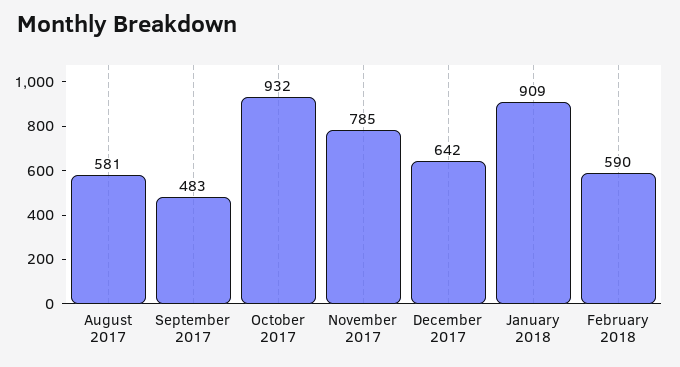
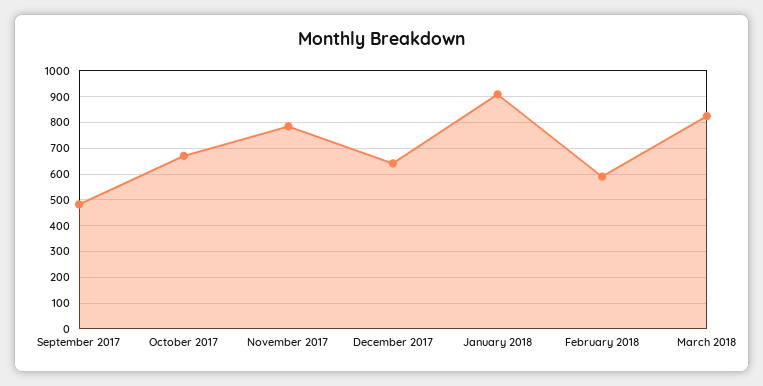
August 2017: 581 -> none
October 2017: 932 -> 675
March 2018: none -> 825

